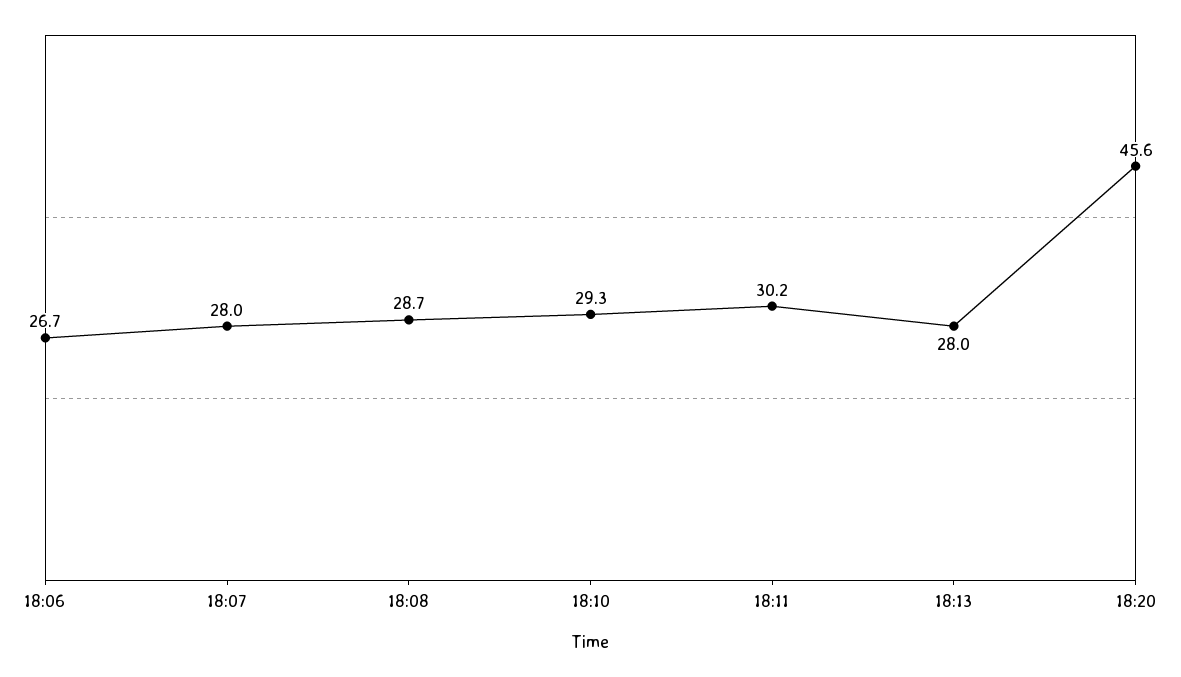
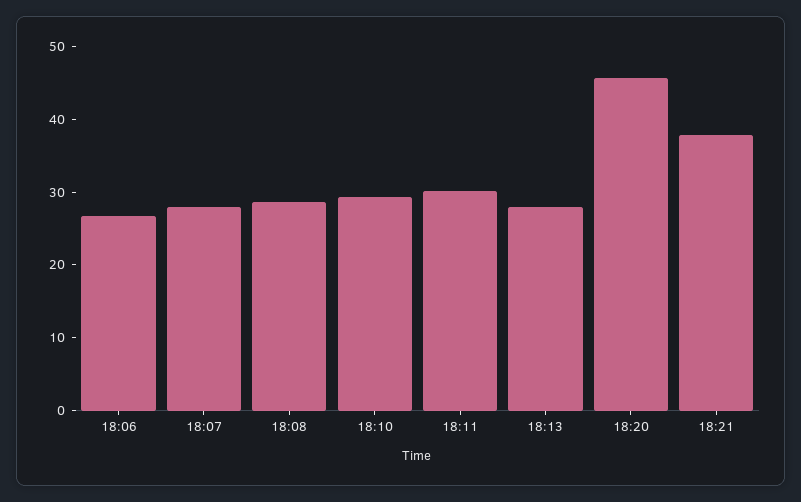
18:21: none -> 38

